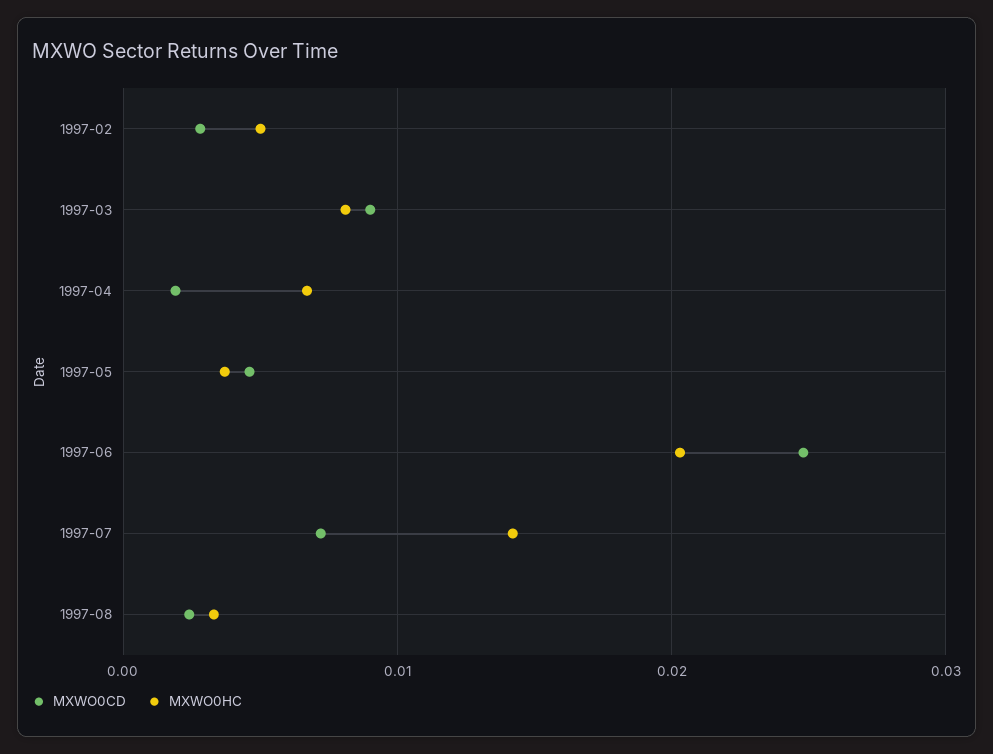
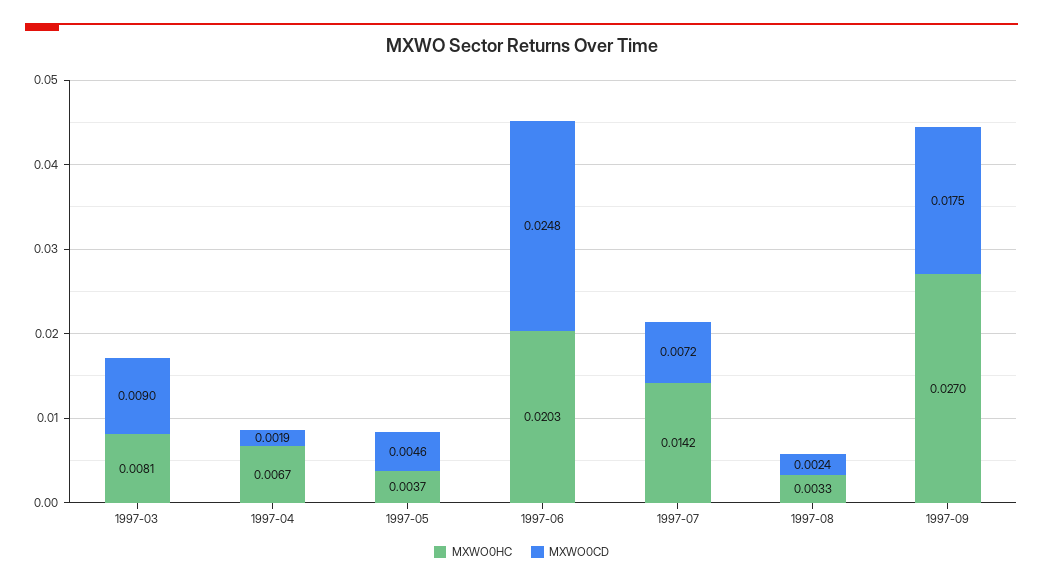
MXWO0CD, 1997-02: 0.003 -> none
MXWO0HC, 1997-02: 0.005 -> none
MXWO0HC, 1997-09: none -> 0.027
MXWO0CD, 1997-09: none -> 0.0175

